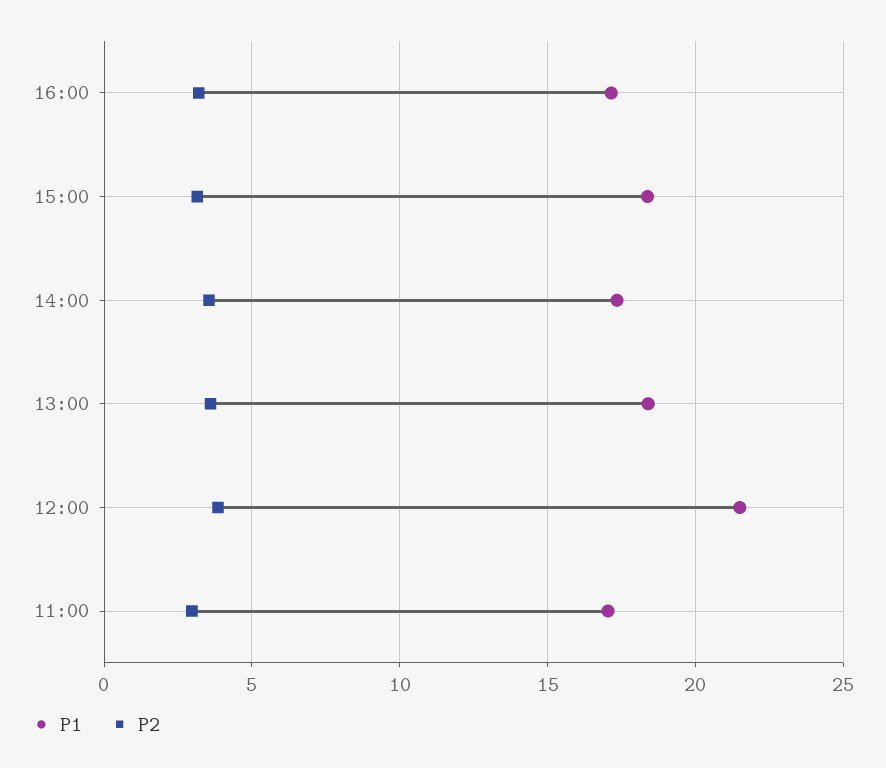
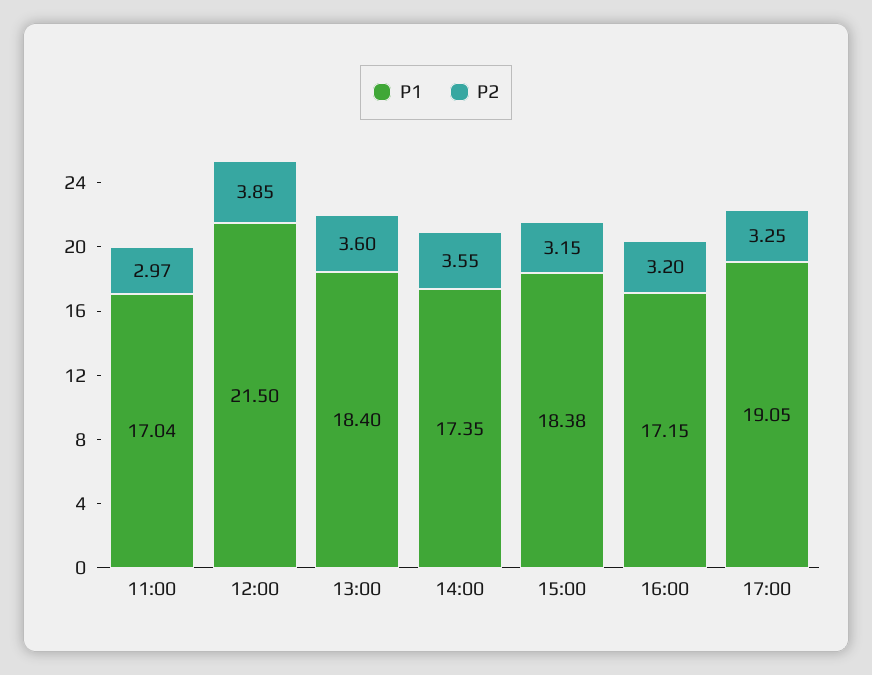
P1, 17:00: none -> 19.05
P2, 17:00: none -> 3.25

